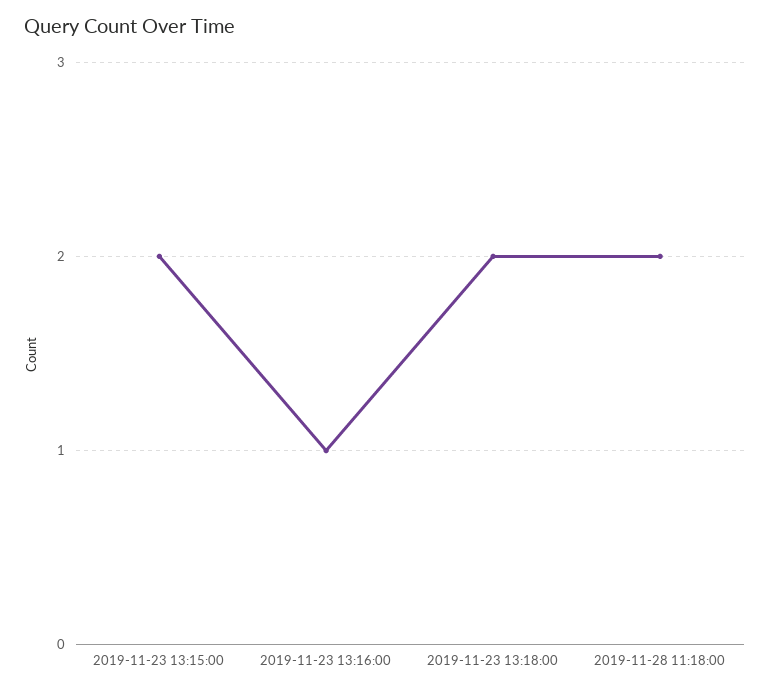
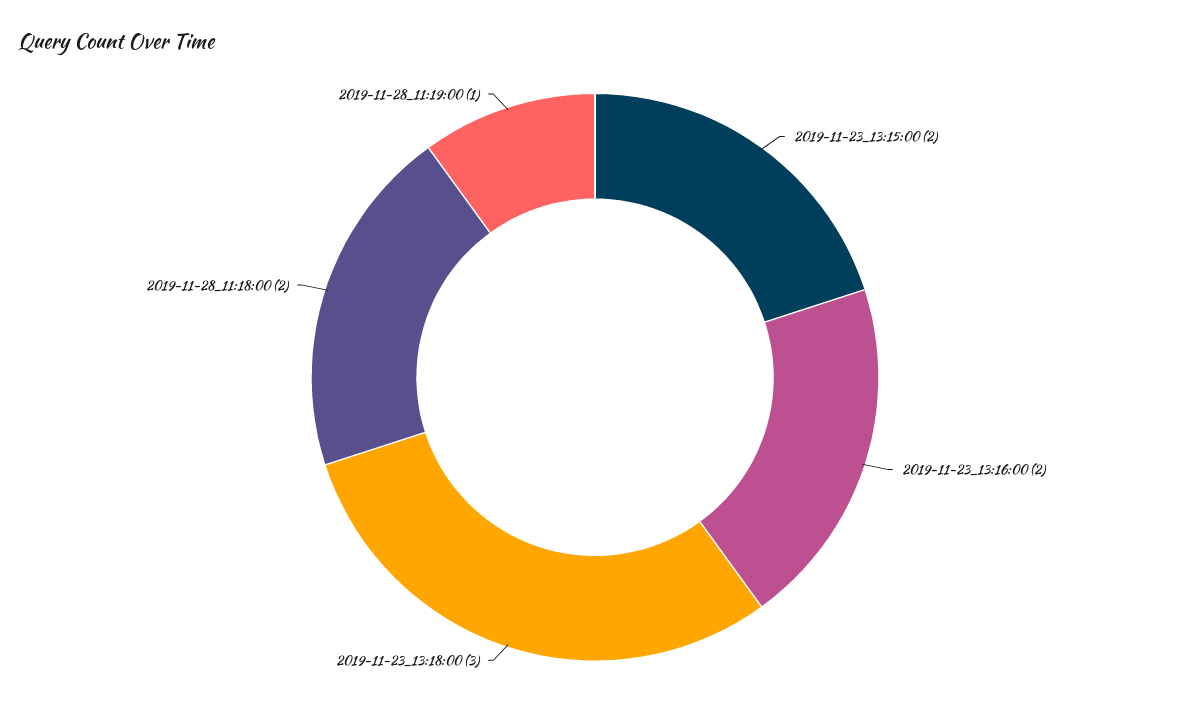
2019-11-23 13:16:00: 1 -> 2
2019-11-23 13:18:00: 2 -> 3
2019-11-28_11:19:00: none -> 1

